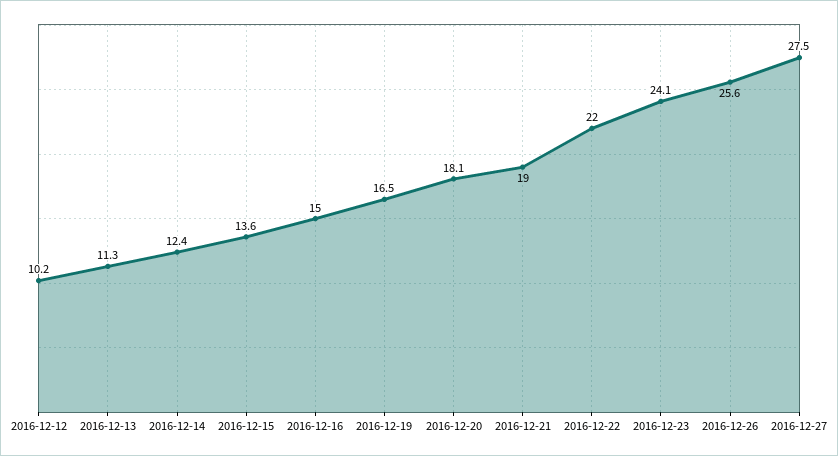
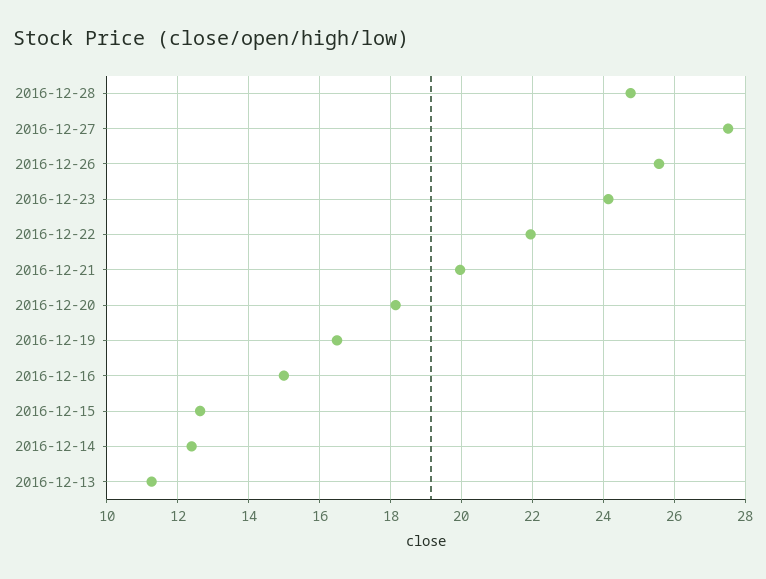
2016-12-12: 10.2 -> none
2016-12-15: 13.6 -> 12.6
2016-12-21: 19 -> 20
2016-12-28: none -> 24.8

